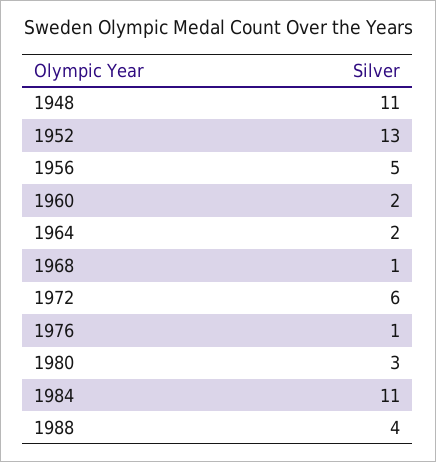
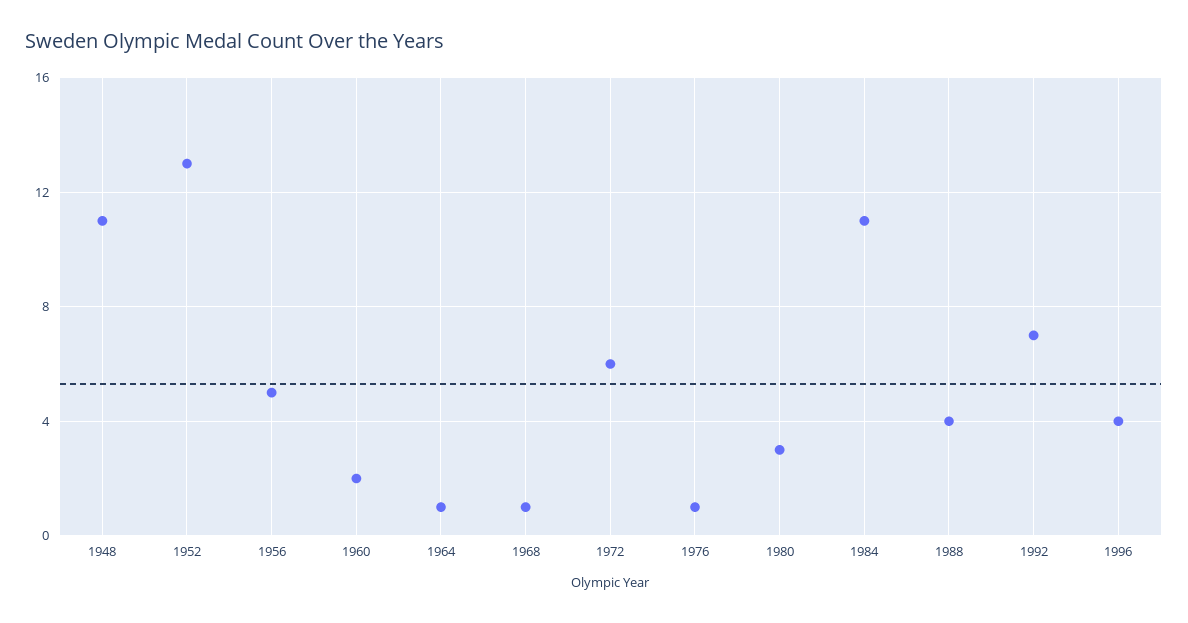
1964: 2 -> 1
1992: none -> 7
1996: none -> 4

